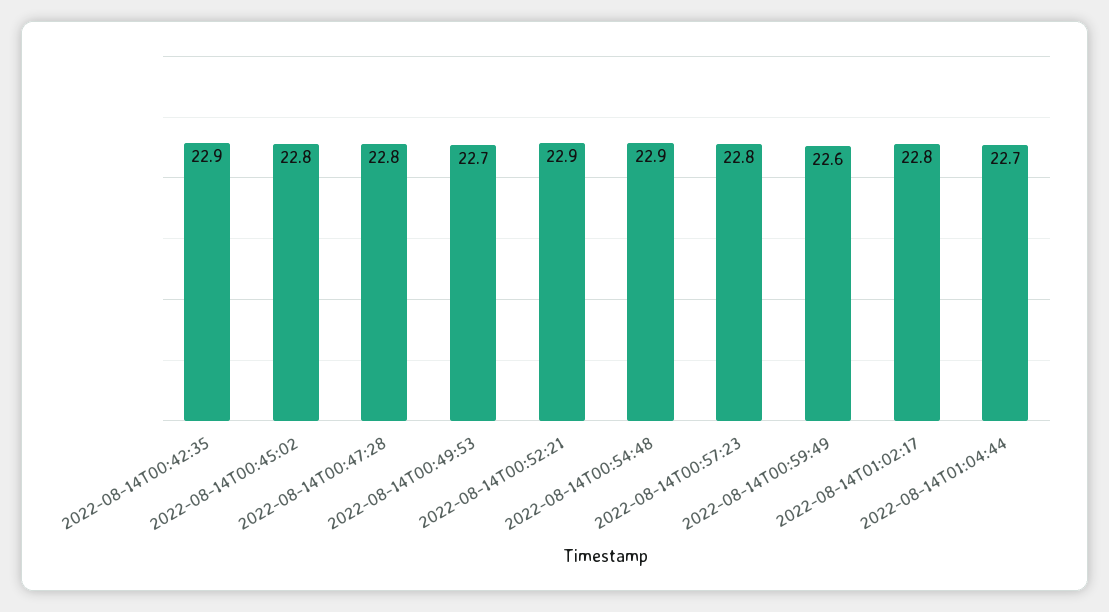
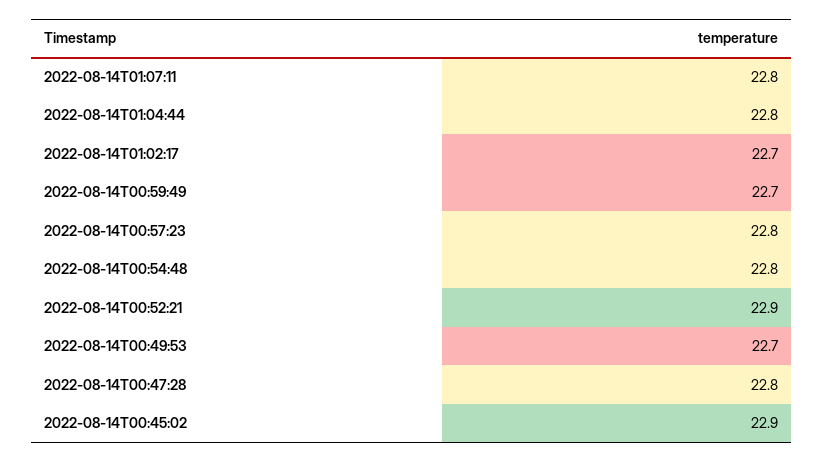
2022-08-14T00:42:35: 22.9 -> none
2022-08-14T00:45:02: 22.8 -> 22.9
2022-08-14T00:54:48: 22.9 -> 22.8
2022-08-14T00:59:49: 22.6 -> 22.7
2022-08-14T01:02:17: 22.8 -> 22.7
2022-08-14T01:04:44: 22.7 -> 22.8
2022-08-14T01:07:11: none -> 22.8

